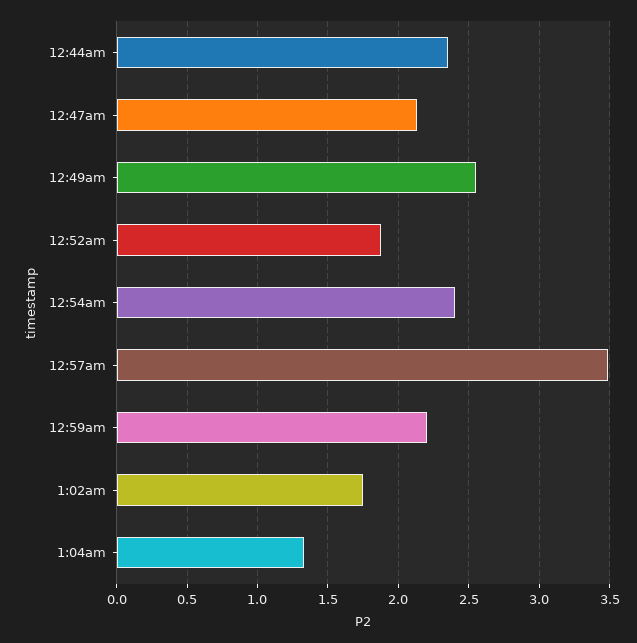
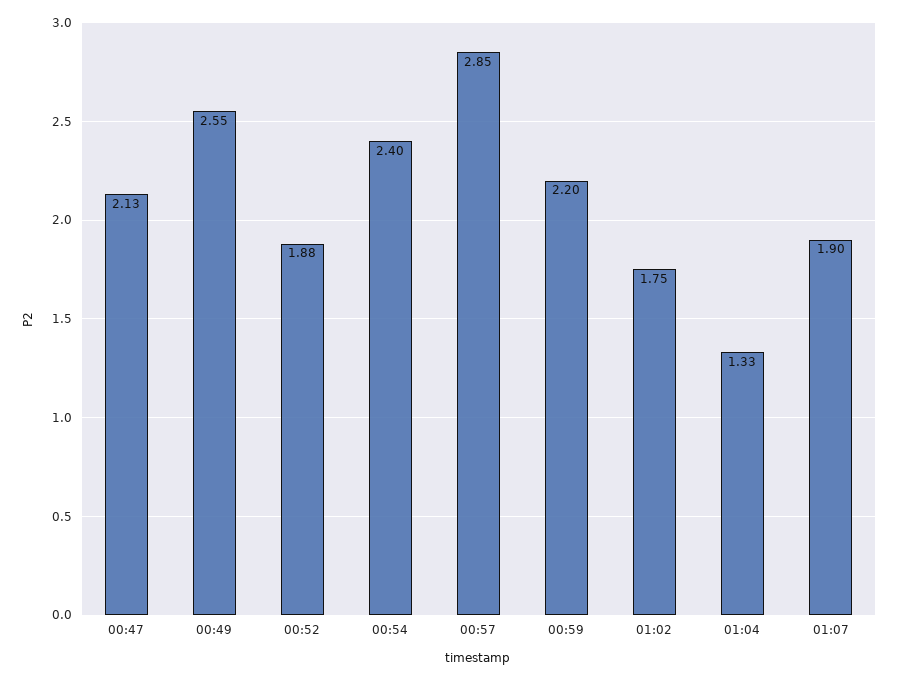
12:44am: 2.35 -> none
12:57am: 3.5 -> 2.85
01:07: none -> 1.9

